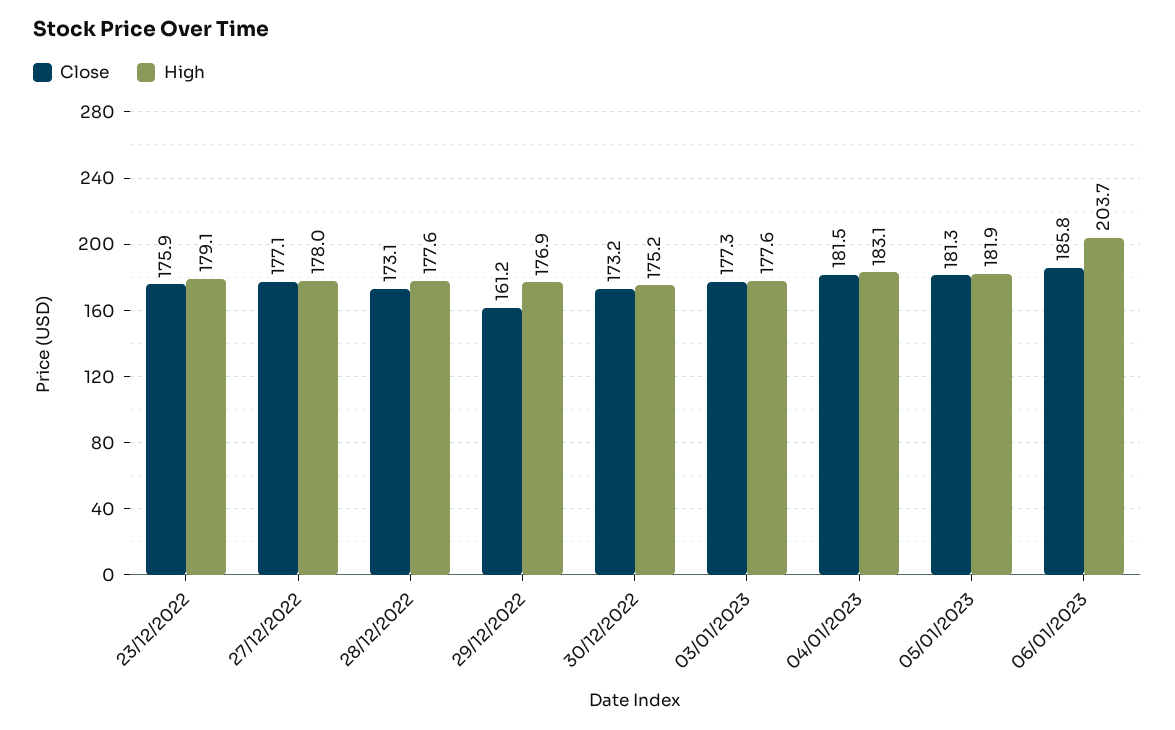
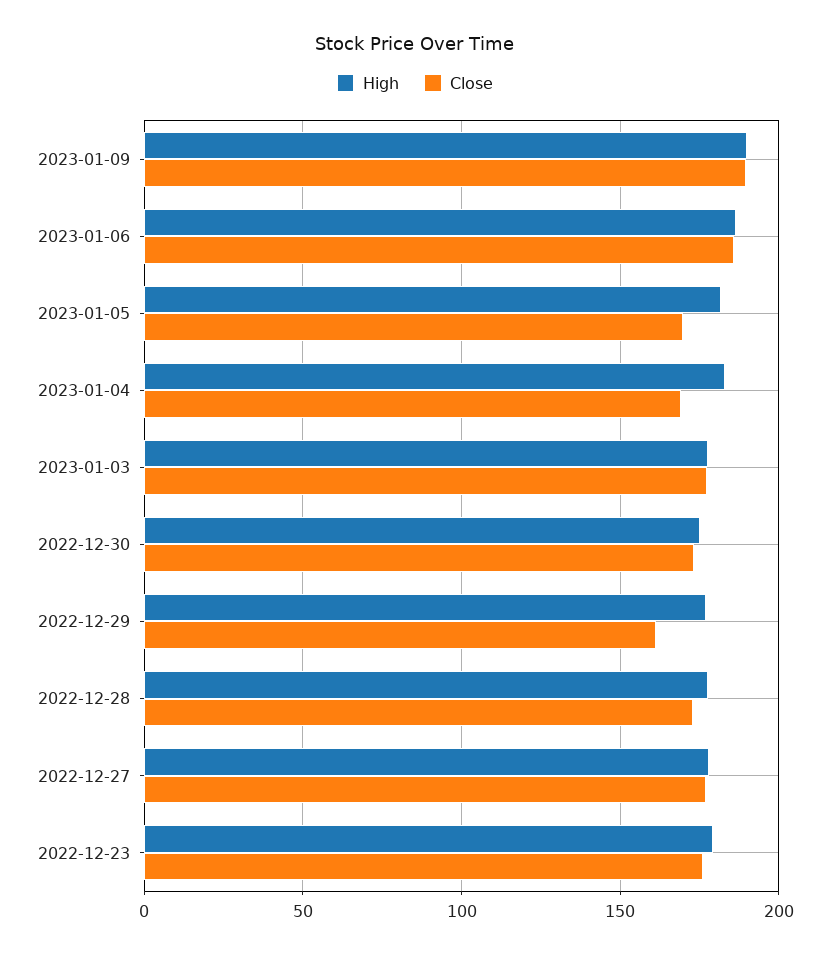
Close, 04/01/2023: 181.5 -> 170
Close, 05/01/2023: 181.3 -> 170
High, 06/01/2023: 203.7 -> 185
High, 2023-01-09: none -> 190
Close, 2023-01-09: none -> 190

